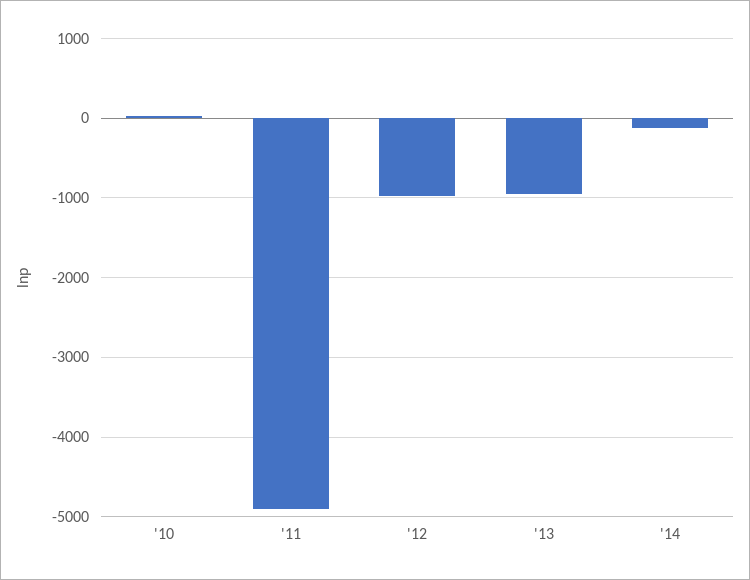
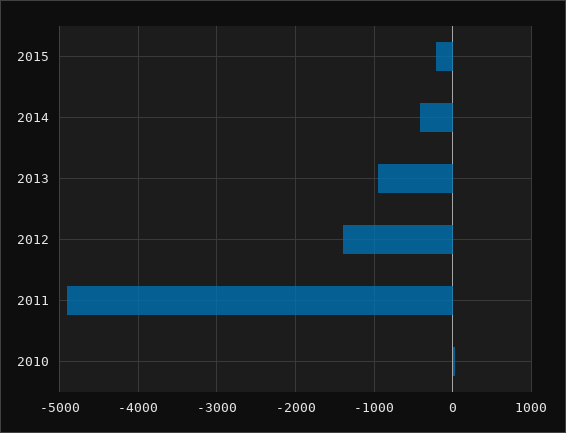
'12: -1000 -> -1400
'14: -100 -> -400
2015: none -> -200

